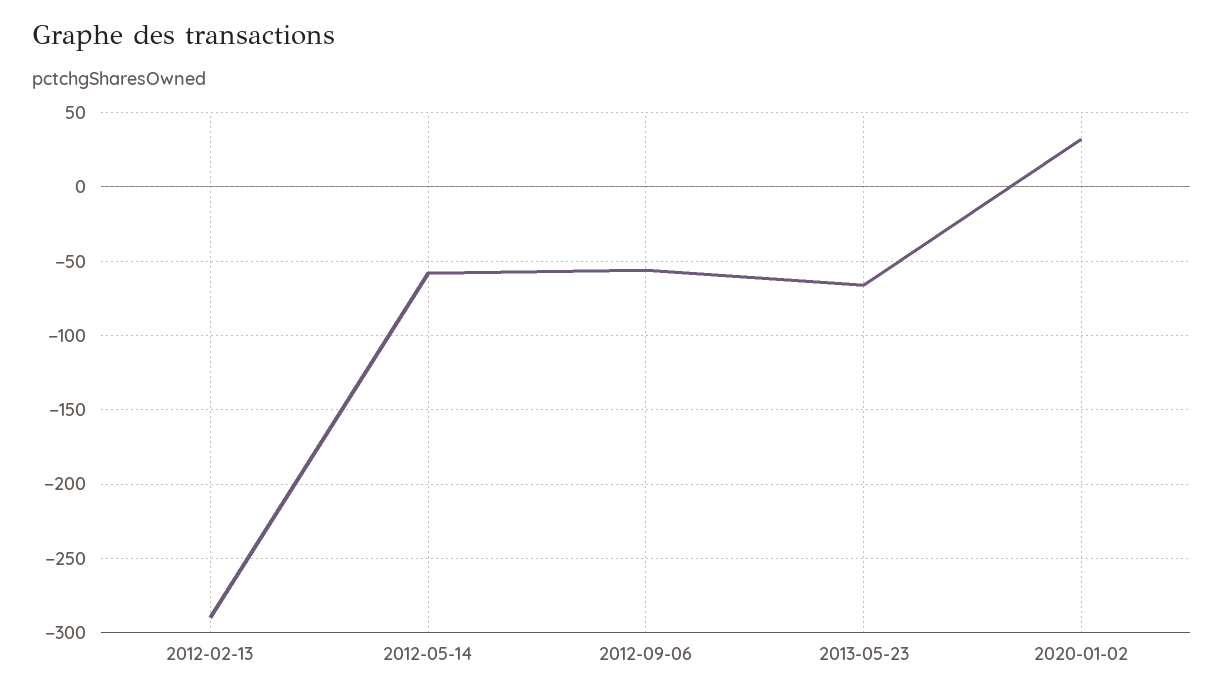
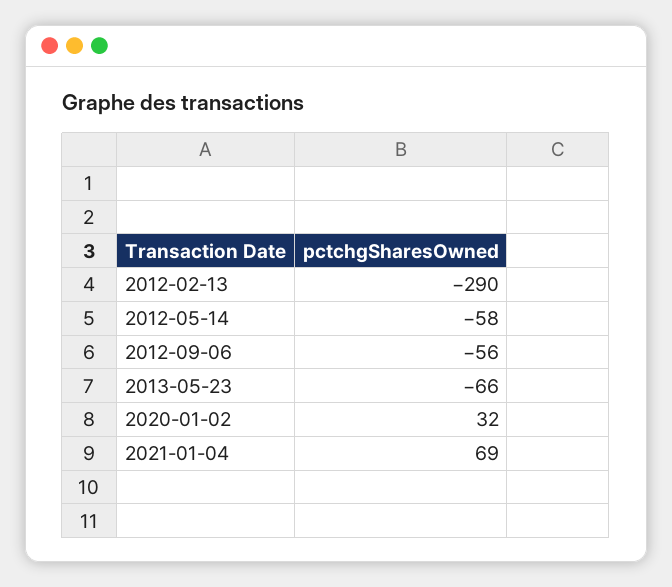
2021-01-04: none -> 69

